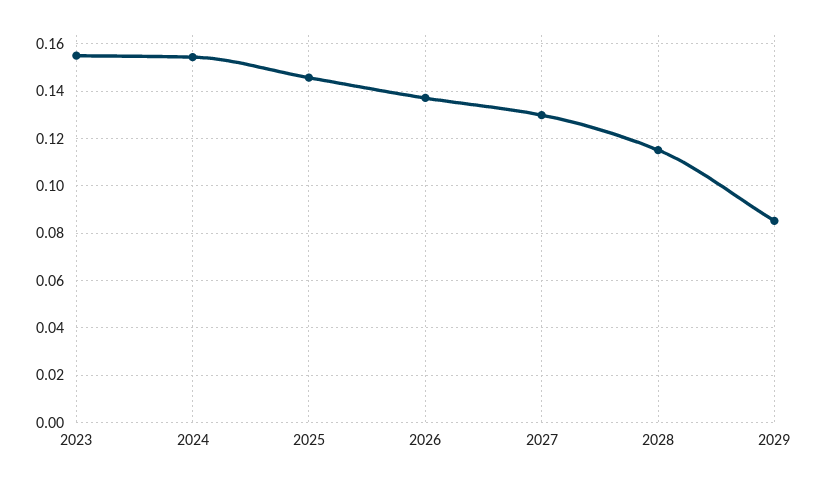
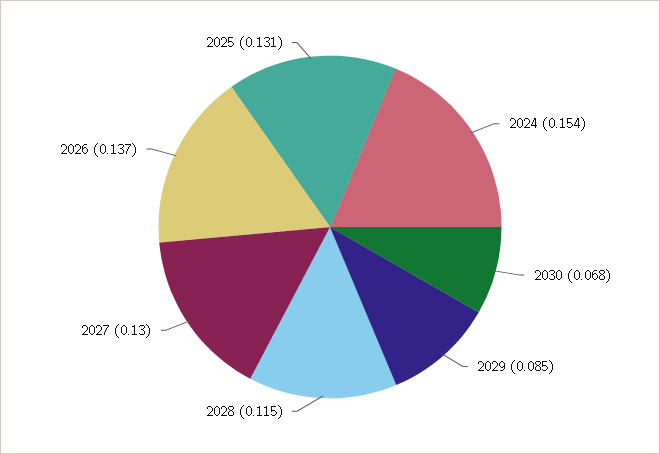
2023: 0.155 -> none
2025: 0.145 -> 0.131
2030: none -> 0.068

